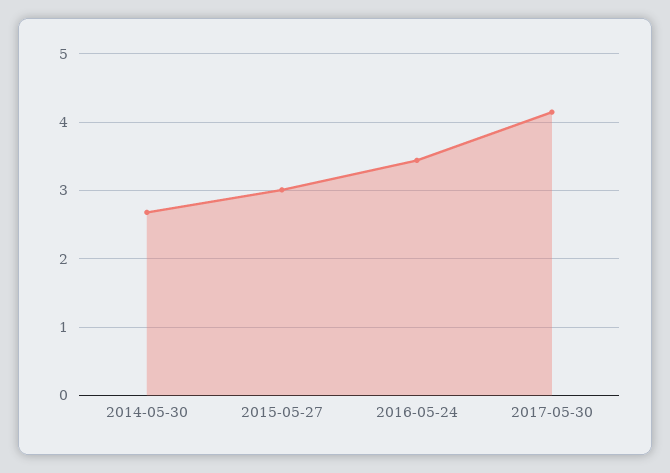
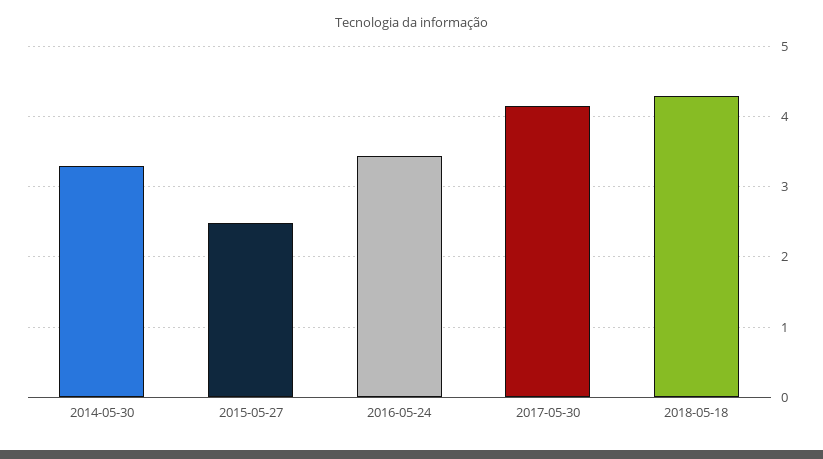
2014-05-30: 2.7 -> 3.3
2015-05-27: 3 -> 2.5
2018-05-18: none -> 4.3

